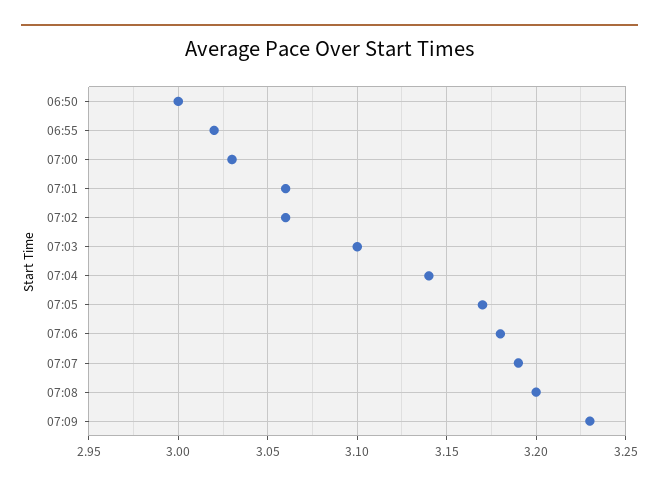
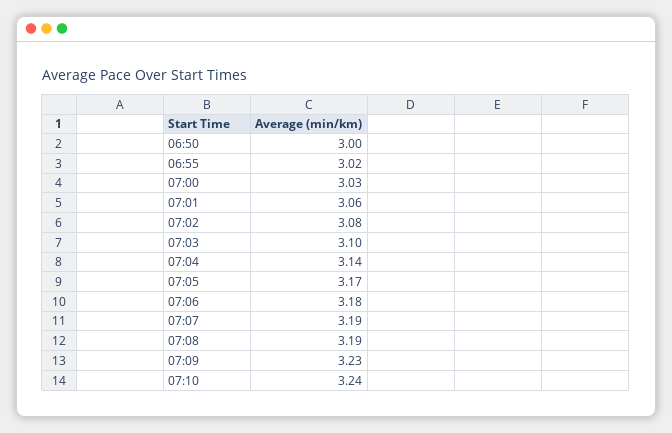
07:02: 3.06 -> 3.08
07:08: 3.2 -> 3.19
07:10: none -> 3.24

